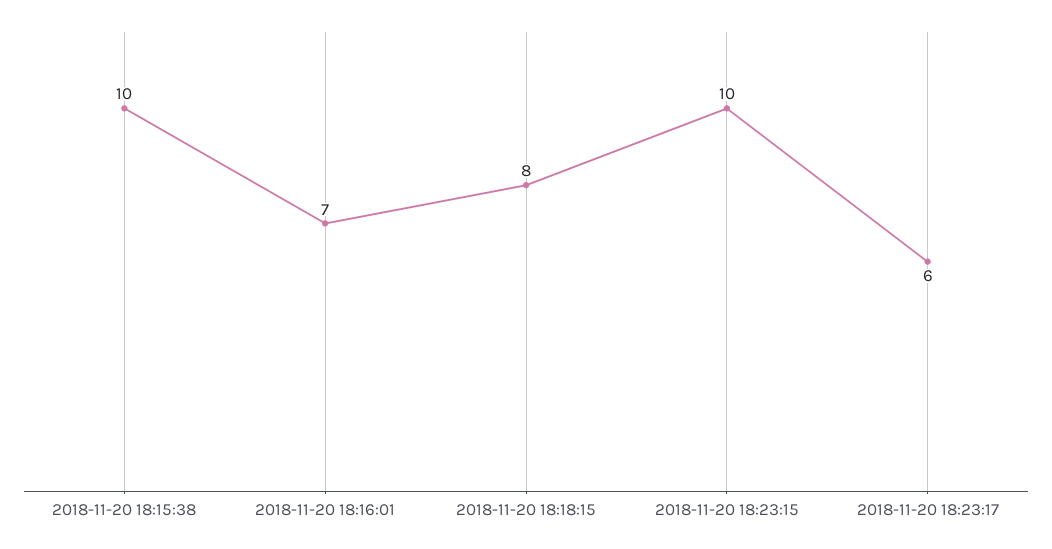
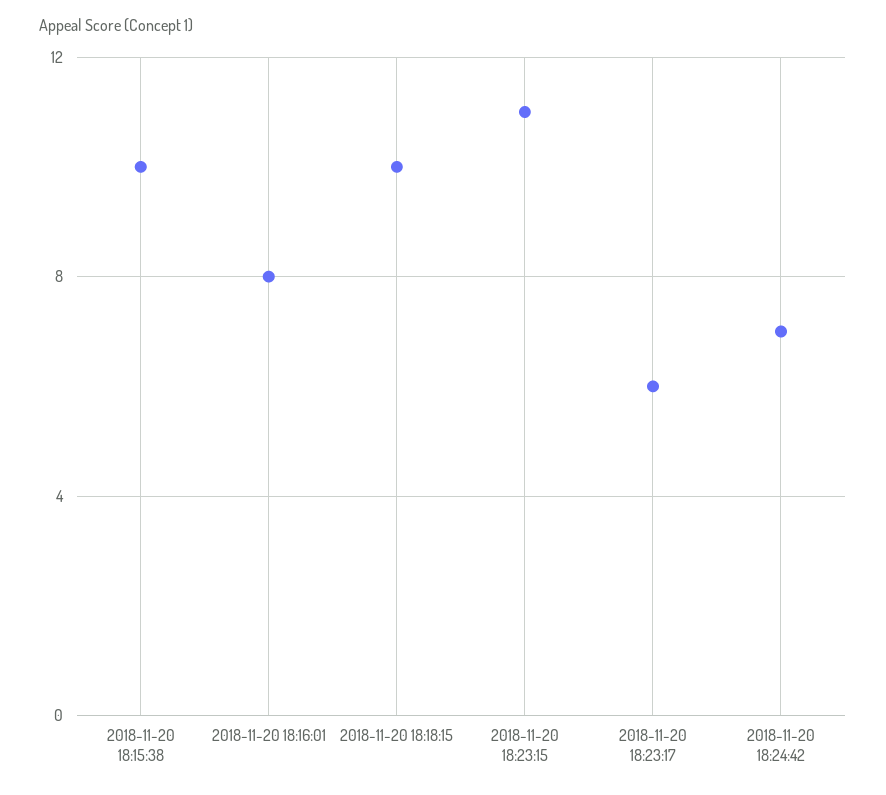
2018-11-20 18:16:01: 7 -> 8
2018-11-20 18:18:15: 8 -> 10
2018-11-20 18:23:15: 10 -> 11
2018-11-20 18:24:42: none -> 7

